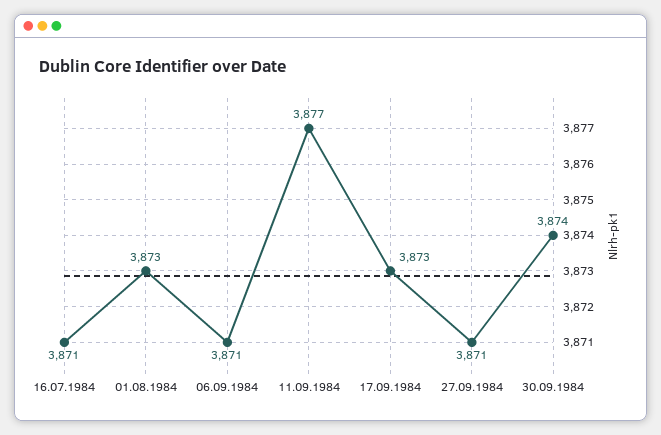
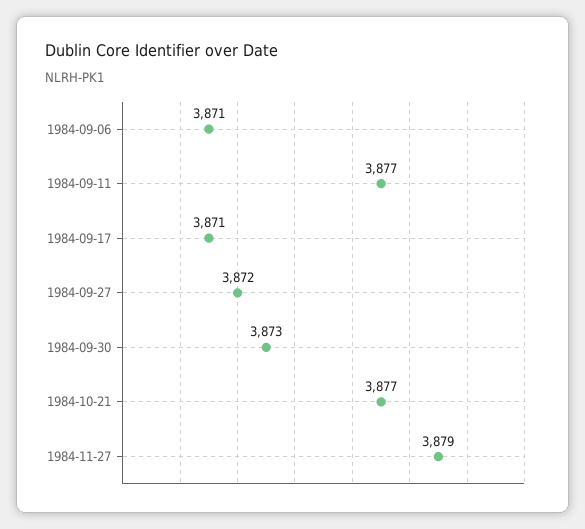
16.07.1984: 3871 -> none
01.08.1984: 3873 -> none
17.09.1984: 3873 -> 3871
27.09.1984: 3871 -> 3872
30.09.1984: 3874 -> 3873
1984-10-21: none -> 3877
1984-11-27: none -> 3879

